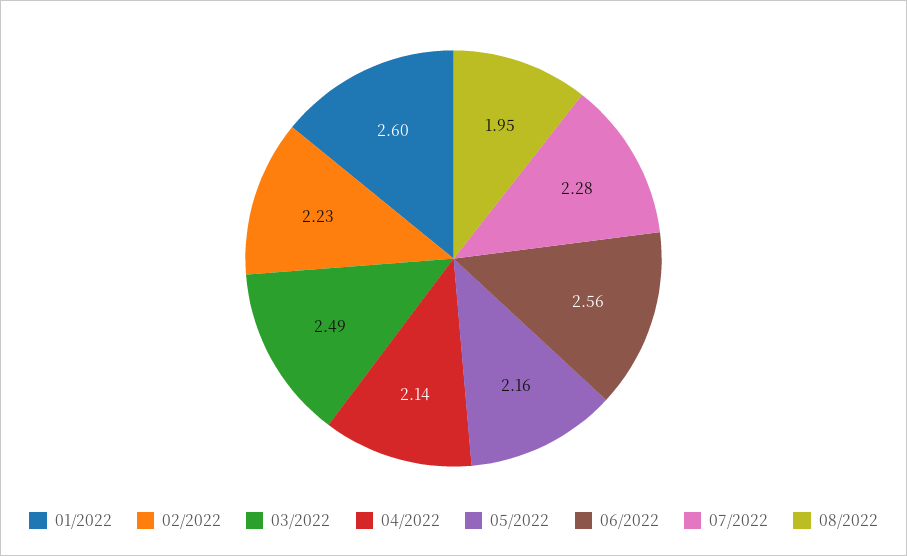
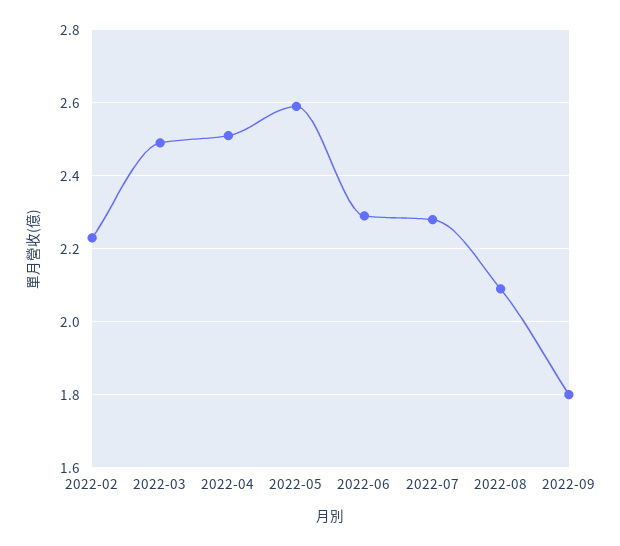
01/2022: 2.6 -> none
04/2022: 2.14 -> 2.5
05/2022: 2.16 -> 2.6
06/2022: 2.56 -> 2.3
08/2022: 1.95 -> 2.1
2022-09: none -> 1.8

